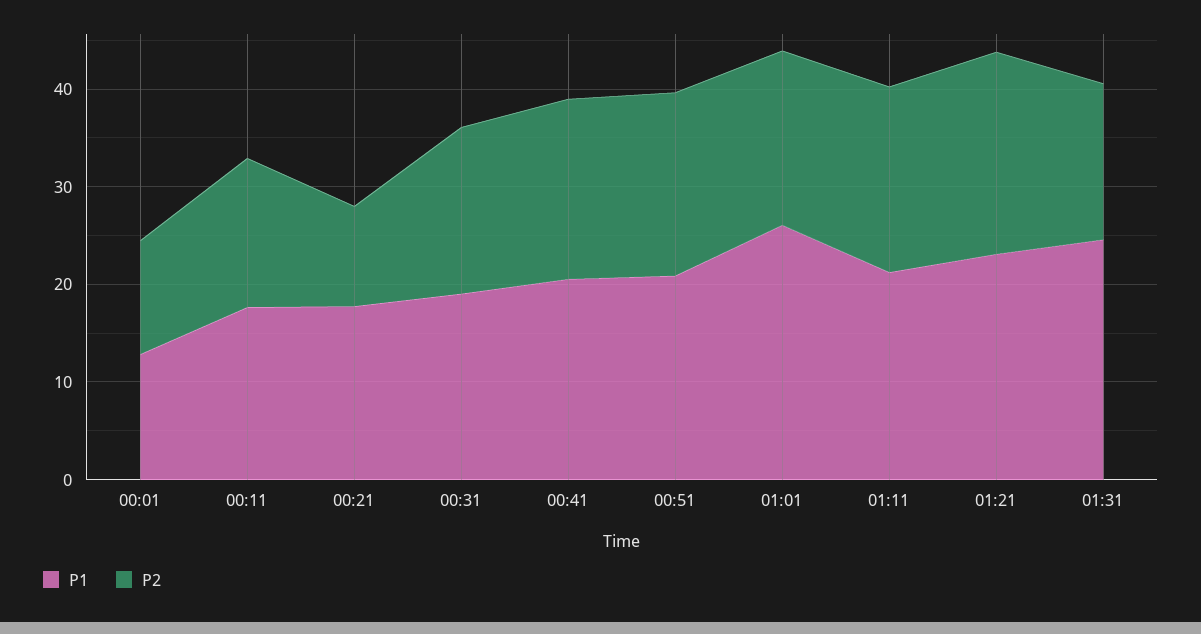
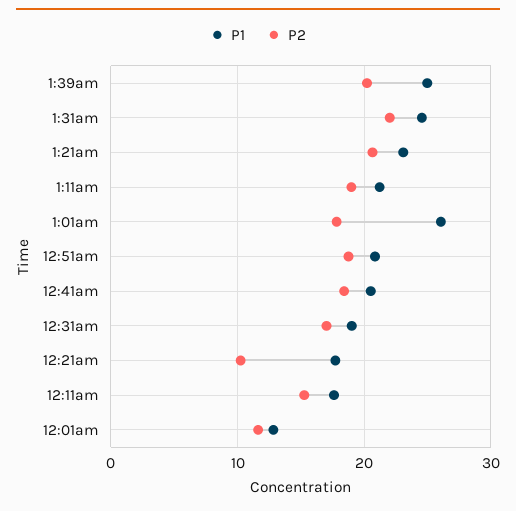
P2, 01:31: 16 -> 22
P1, 1:39am: none -> 25
P2, 1:39am: none -> 20

